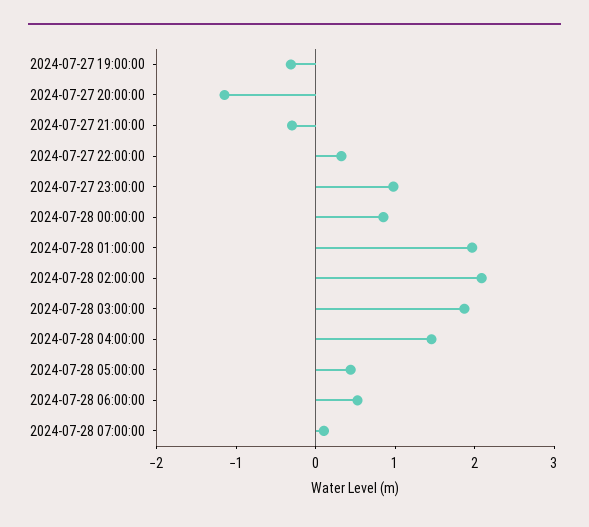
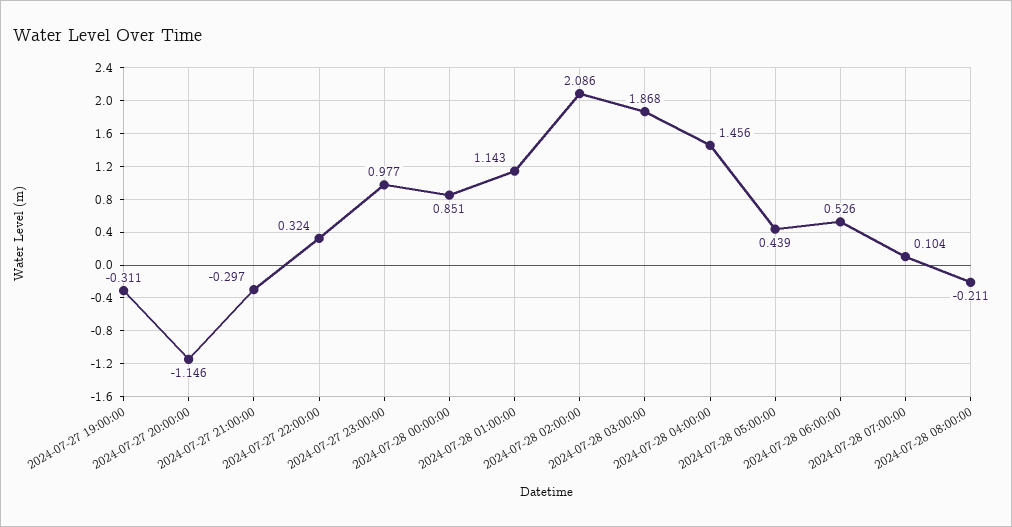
2024-07-28 01:00:00: 2 -> 1.143
2024-07-28 08:00:00: none -> -0.211

